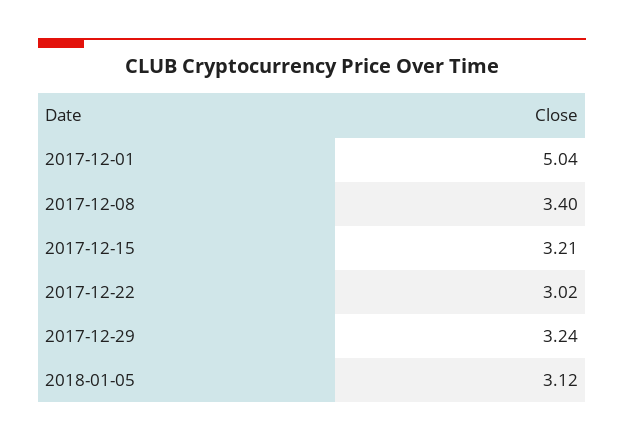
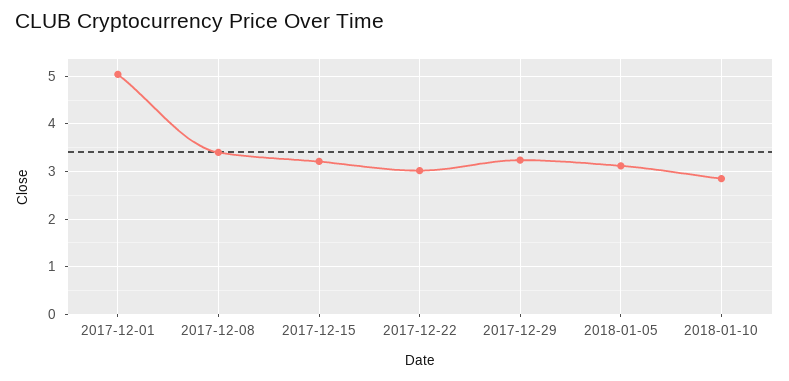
2018-01-10: none -> 2.8

